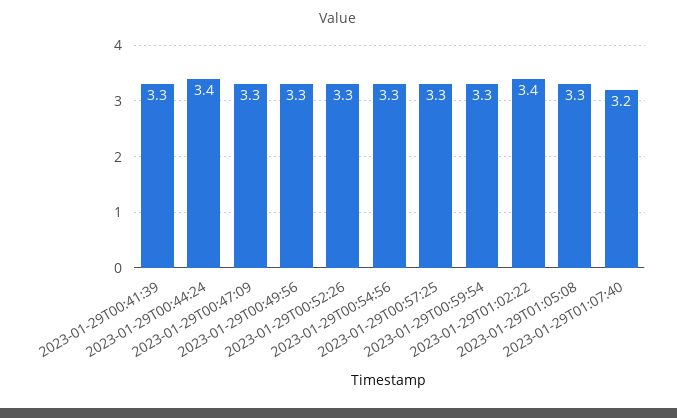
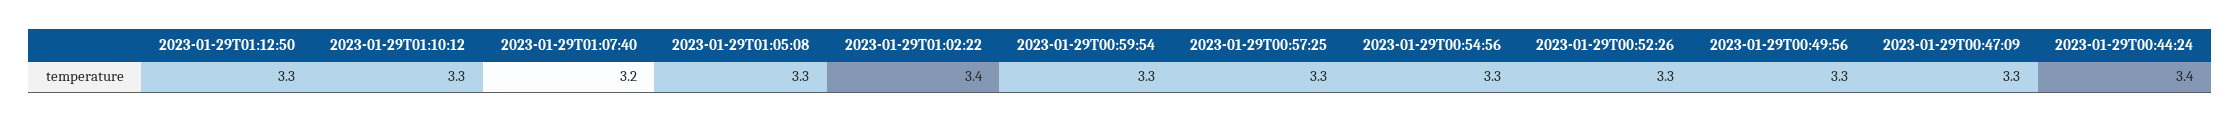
2023-01-29T00:41:39: 3.3 -> none
2023-01-29T01:12:50: none -> 3.3
2023-01-29T01:10:12: none -> 3.3

